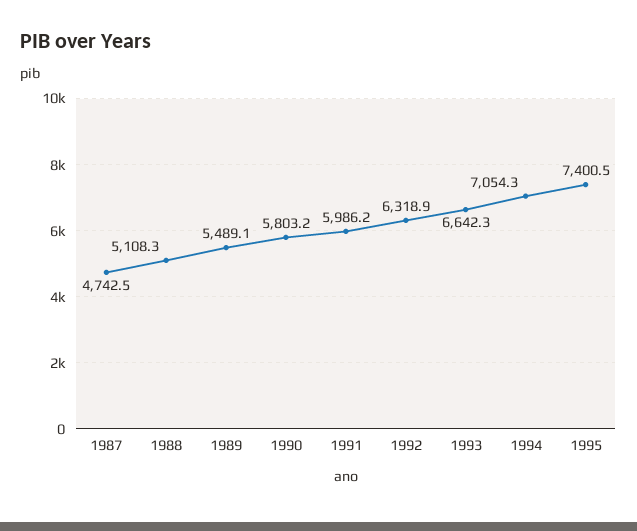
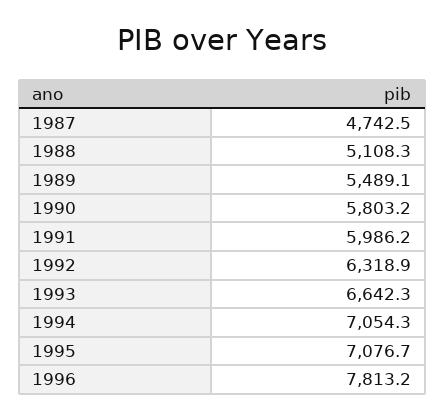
1995: 7400.5 -> 7076.7
1996: none -> 7813.2

